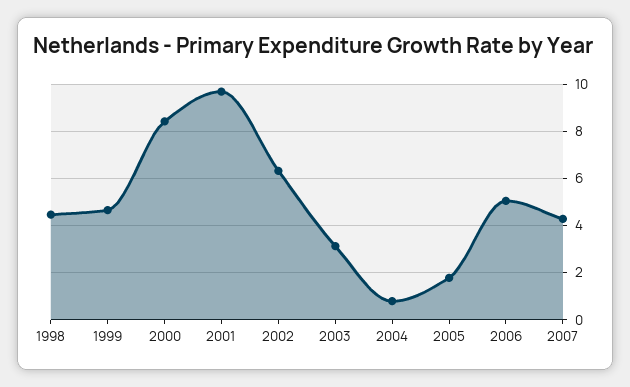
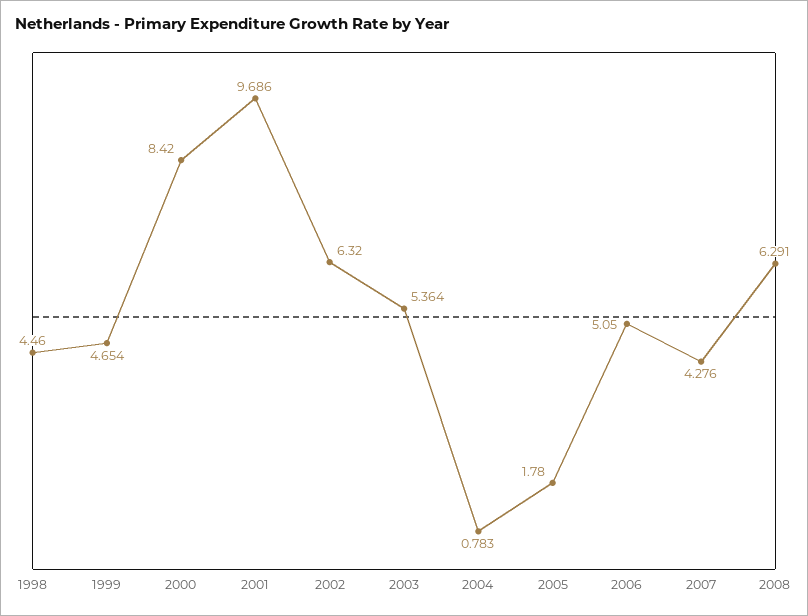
2003: 3 -> 5.364
2008: none -> 6.291

